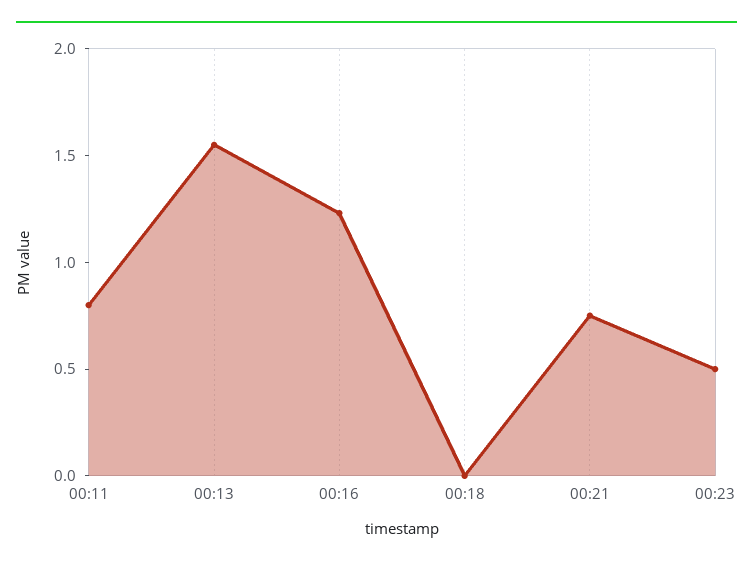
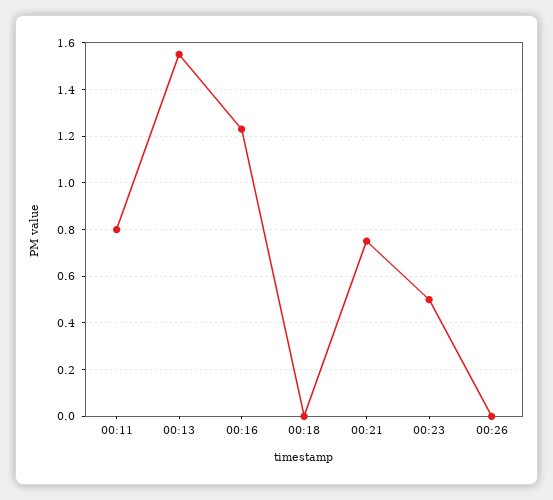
00:26: none -> 0

